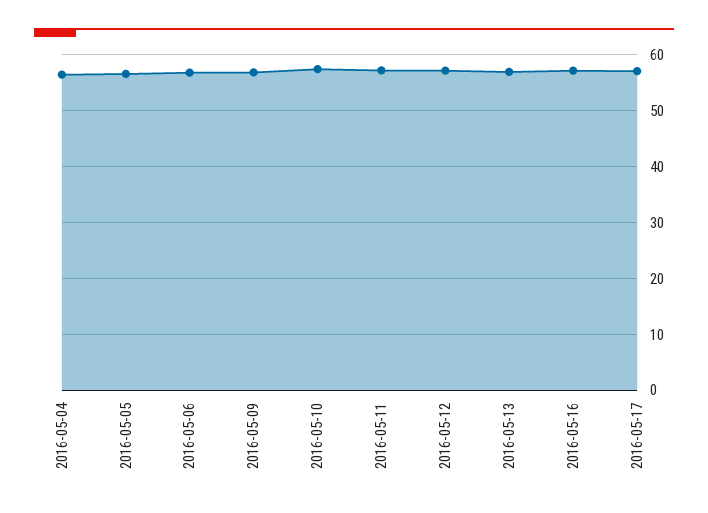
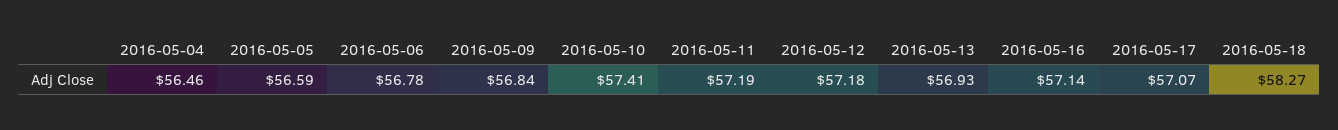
2016-05-18: none -> 58.27

